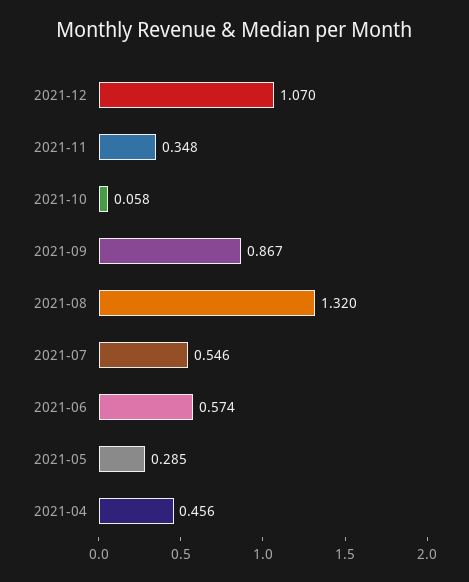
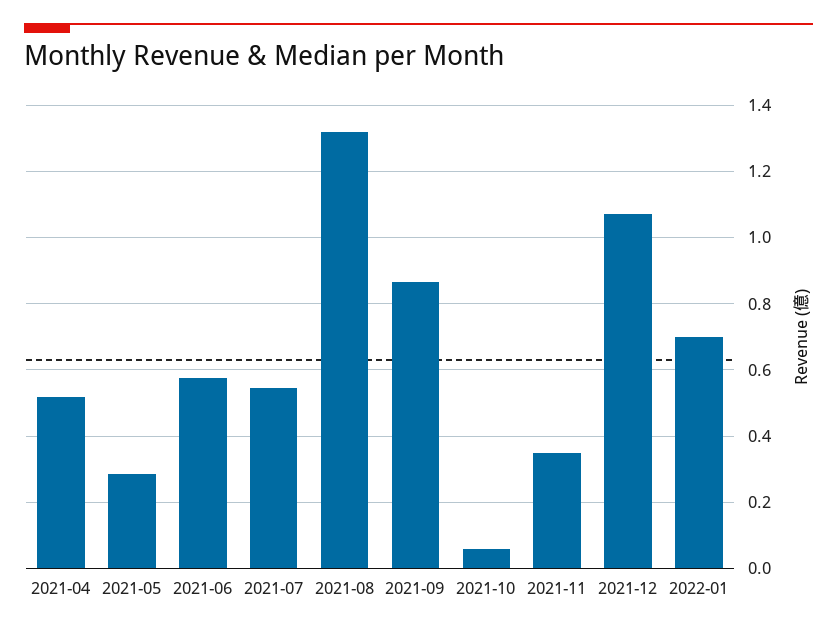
2021-04: 0.456 -> 0.52
2022-01: none -> 0.7

